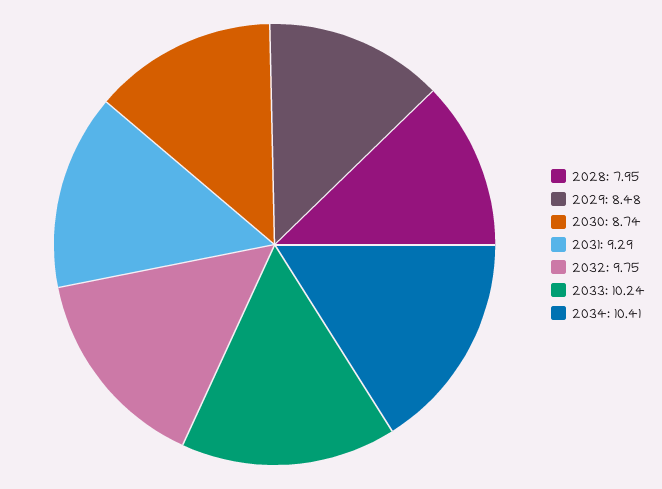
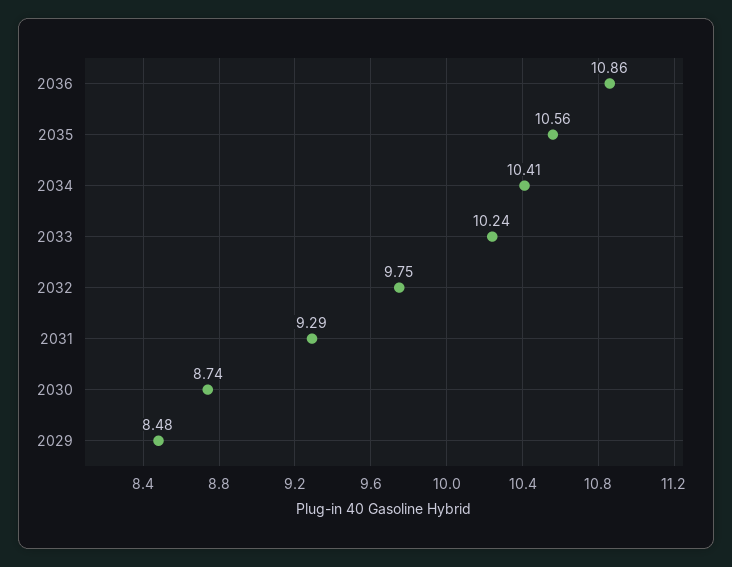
2028: 7.95 -> none
2036: none -> 10.86
2035: none -> 10.56

